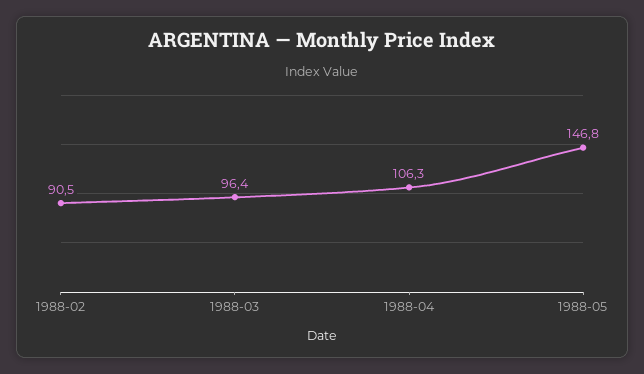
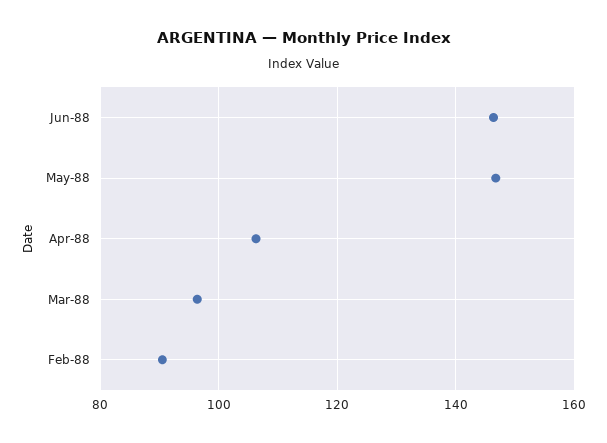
Jun-88: none -> 146

